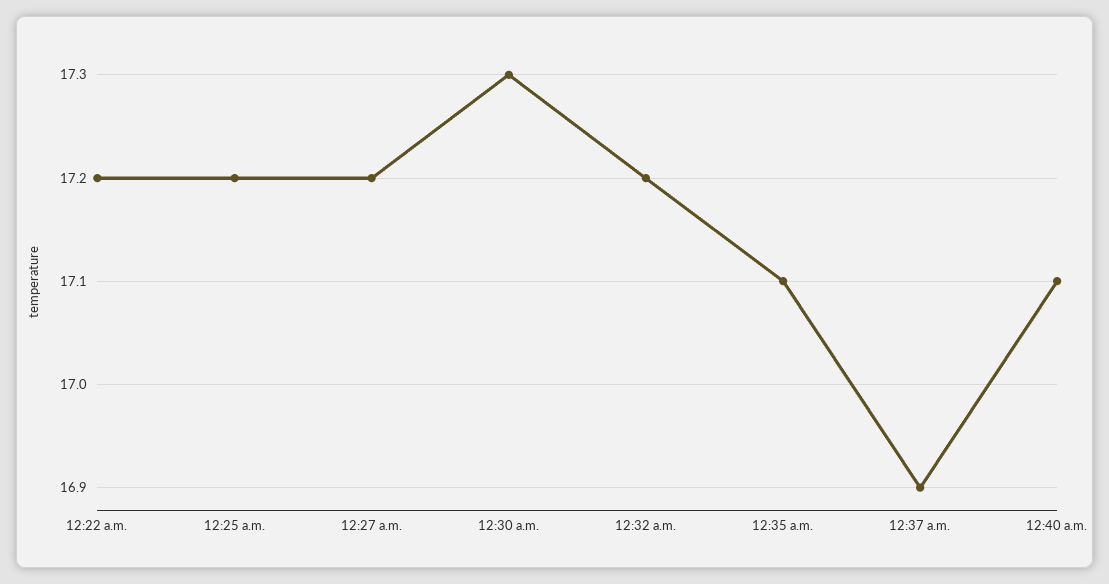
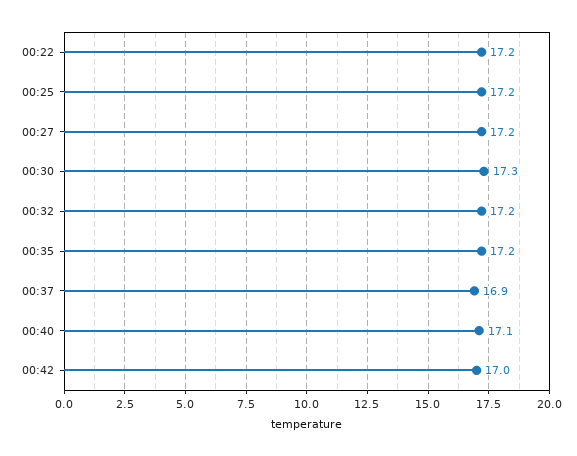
12:35 a.m.: 17.1 -> 17.2
00:42: none -> 17

